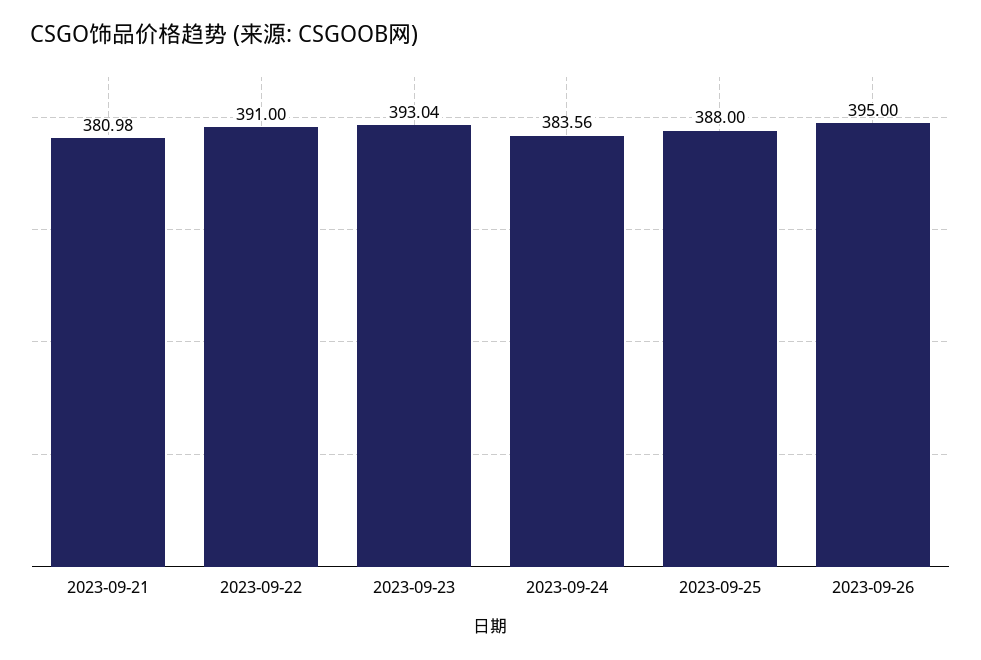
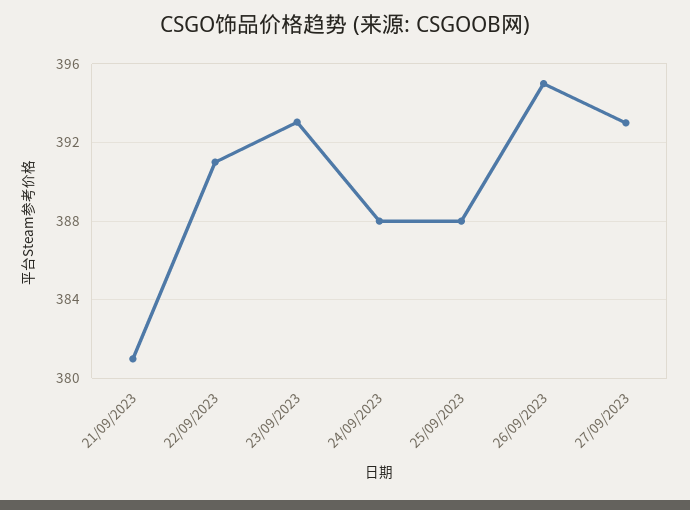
2023-09-24: 383.56 -> 388
27/09/2023: none -> 393

